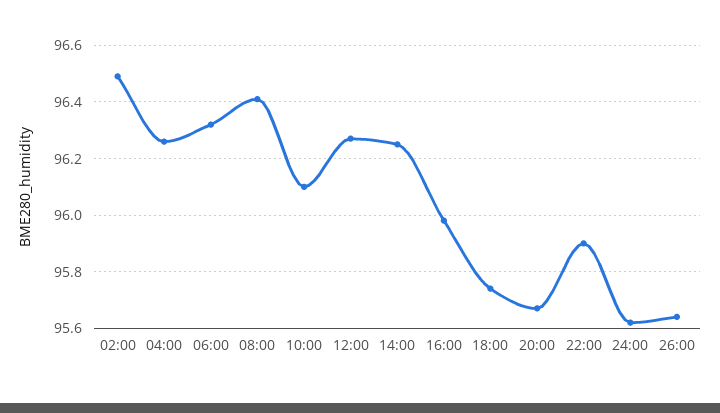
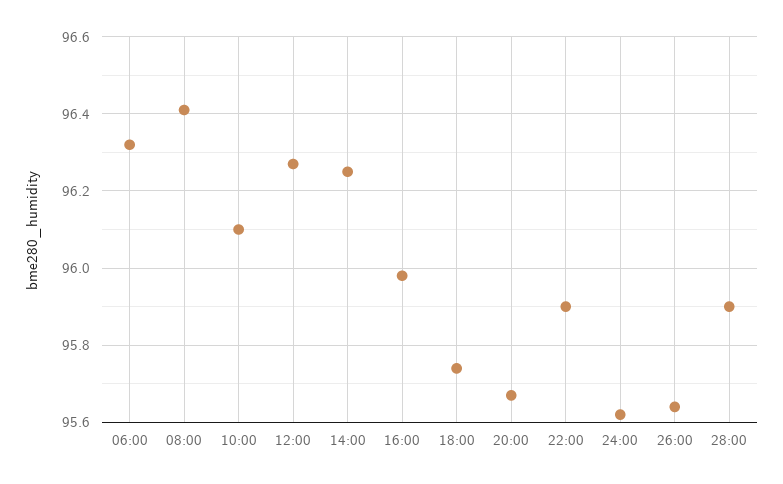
02:00: 96.5 -> none
04:00: 96.25 -> none
28:00: none -> 95.9

